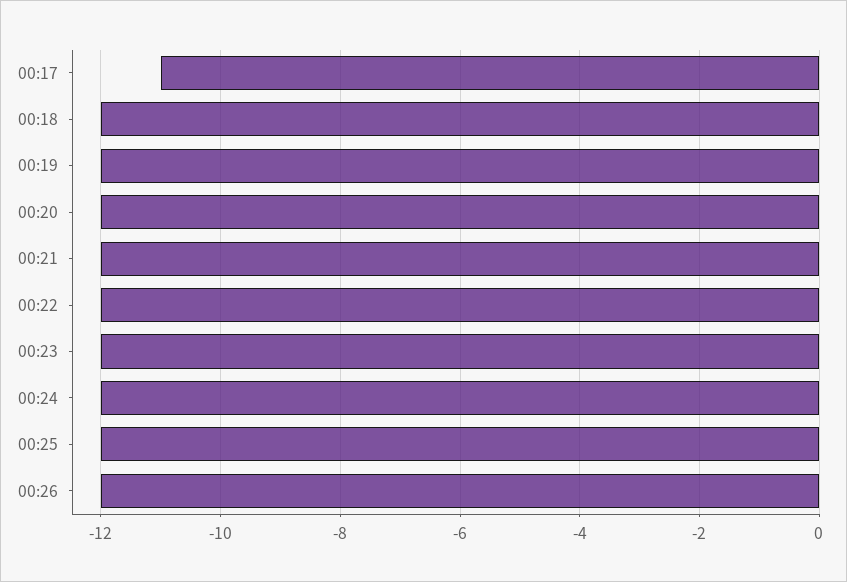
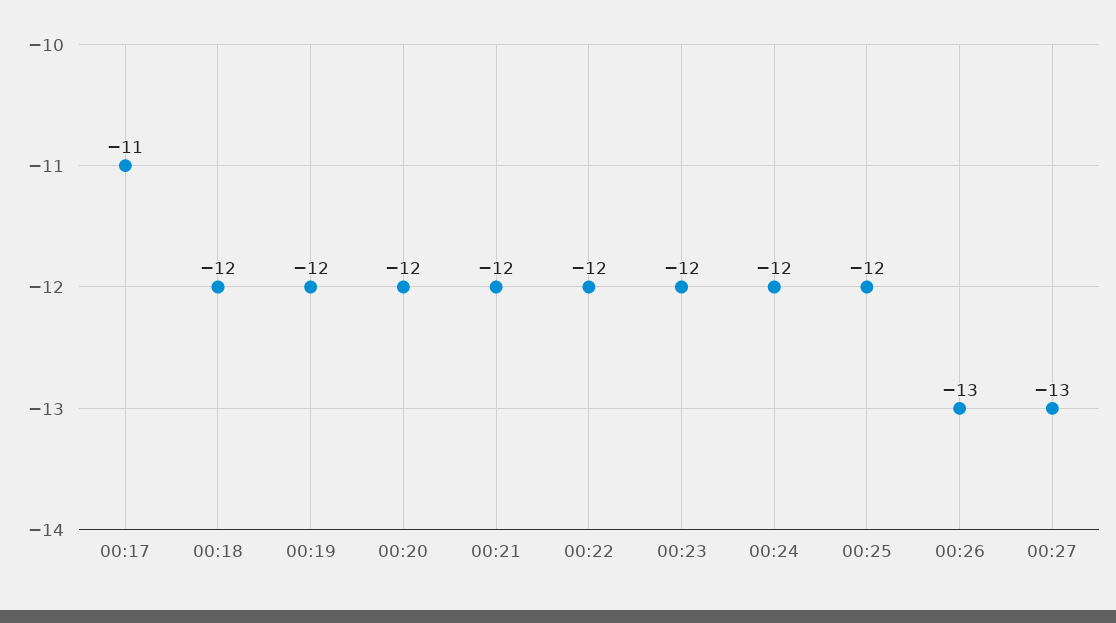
00:26: -12 -> -13
00:27: none -> -13

